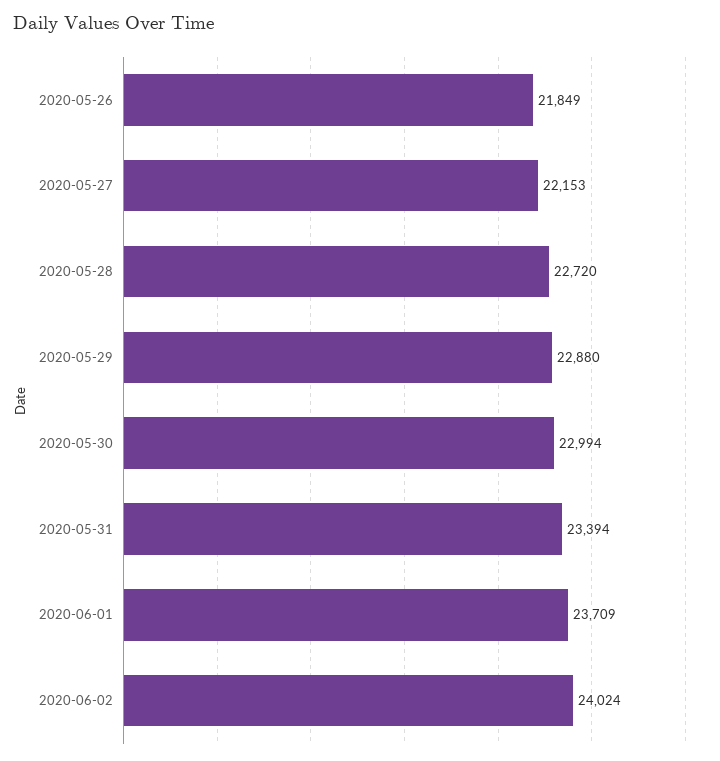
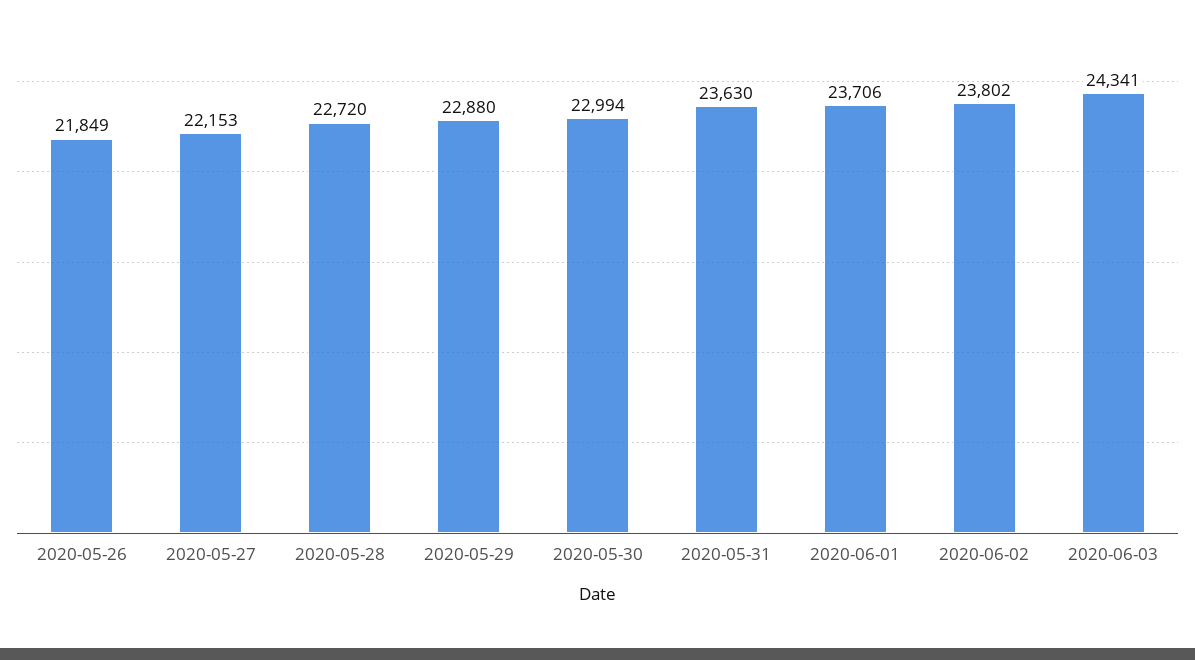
2020-05-31: 23394 -> 23630
2020-06-01: 23709 -> 23706
2020-06-02: 24024 -> 23802
2020-06-03: none -> 24341

